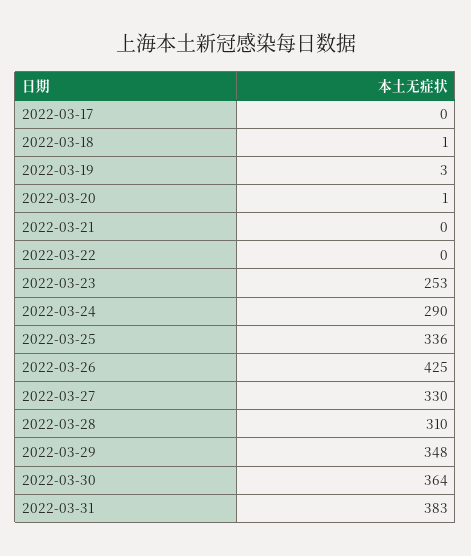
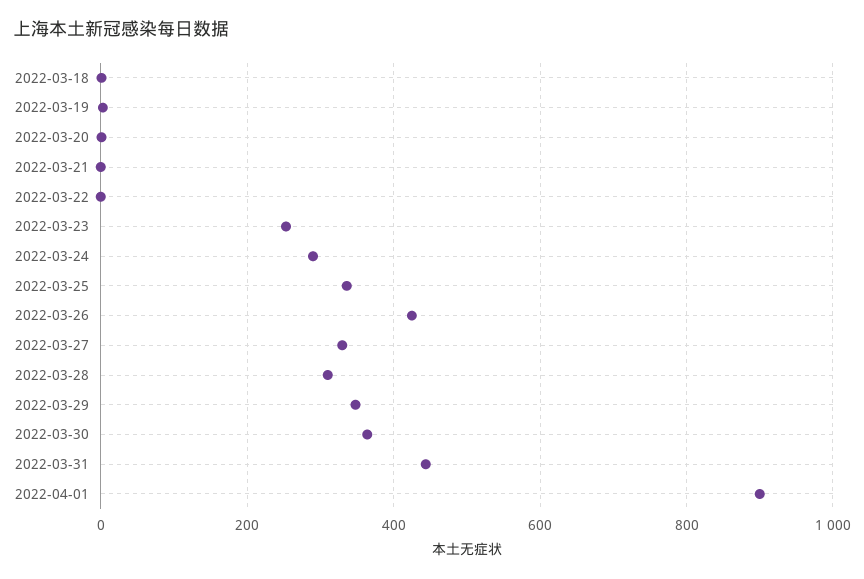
2022-03-17: 0 -> none
2022-03-31: 383 -> 440
2022-04-01: none -> 900

